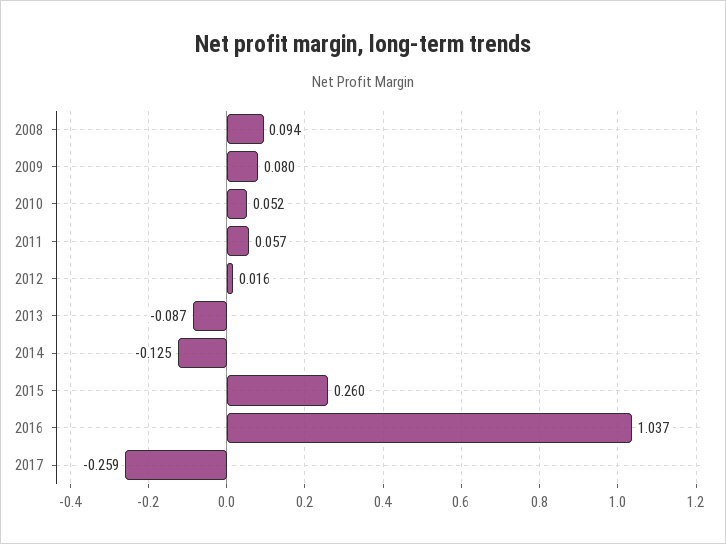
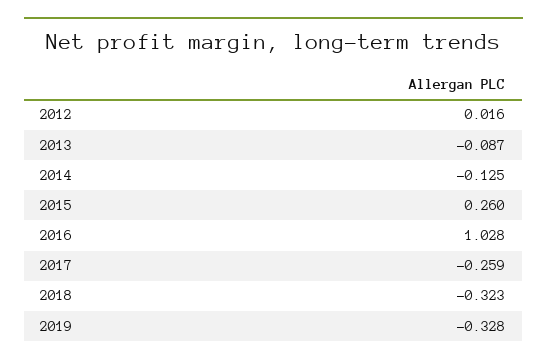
2008: 0.094 -> none
2009: 0.08 -> none
2010: 0.052 -> none
2011: 0.057 -> none
2016: 1.037 -> 1.028
2018: none -> -0.323
2019: none -> -0.328

